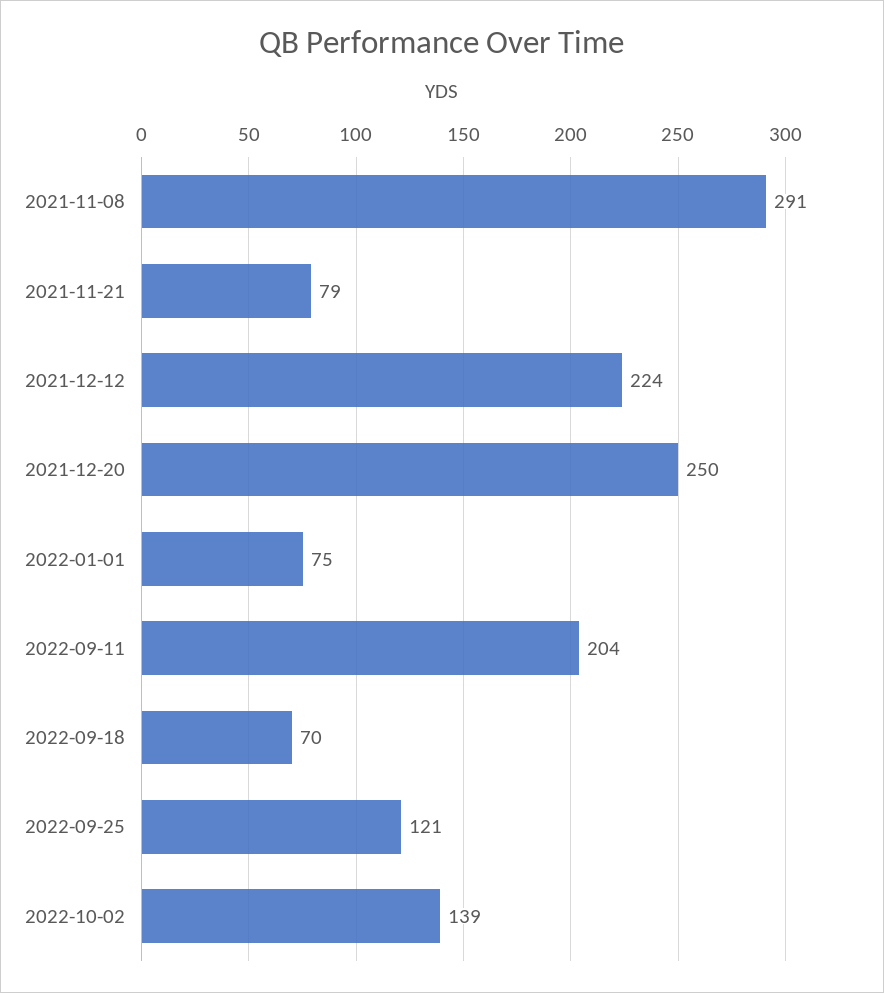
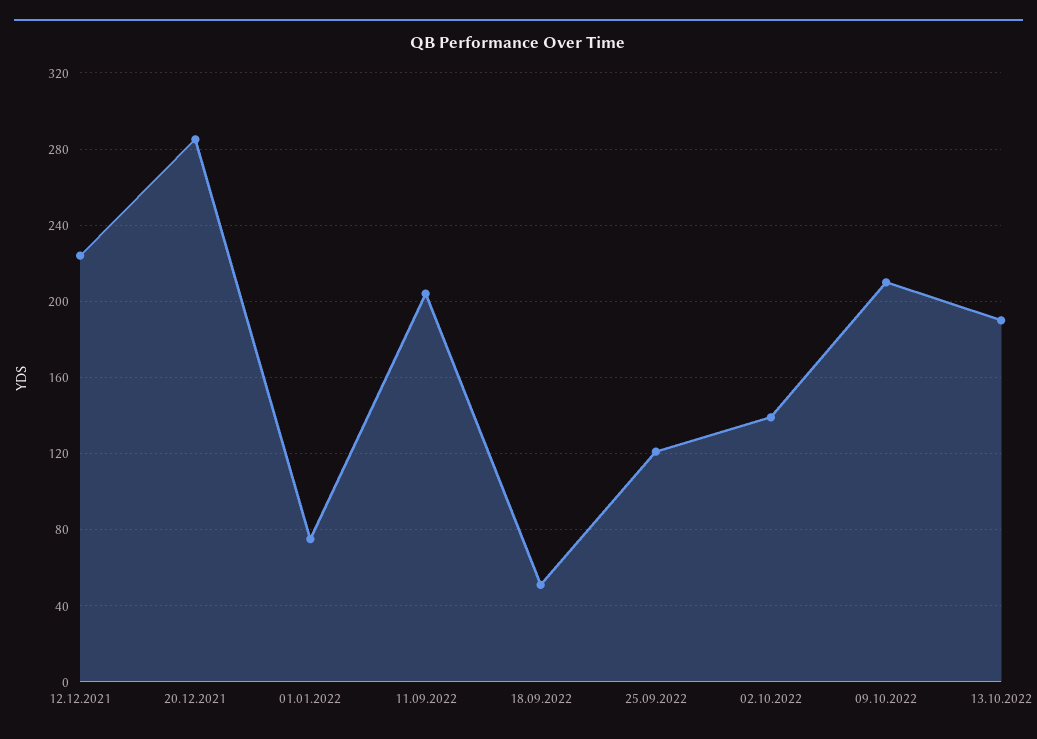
2021-11-08: 291 -> none
2021-11-21: 79 -> none
2021-12-20: 250 -> 285
2022-09-18: 70 -> 50
09.10.2022: none -> 210
13.10.2022: none -> 190

